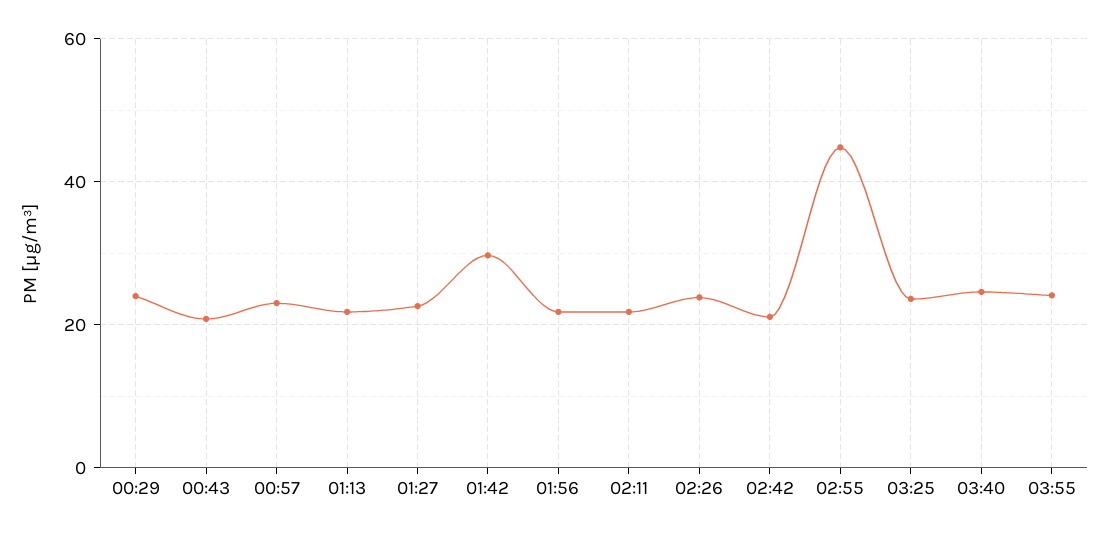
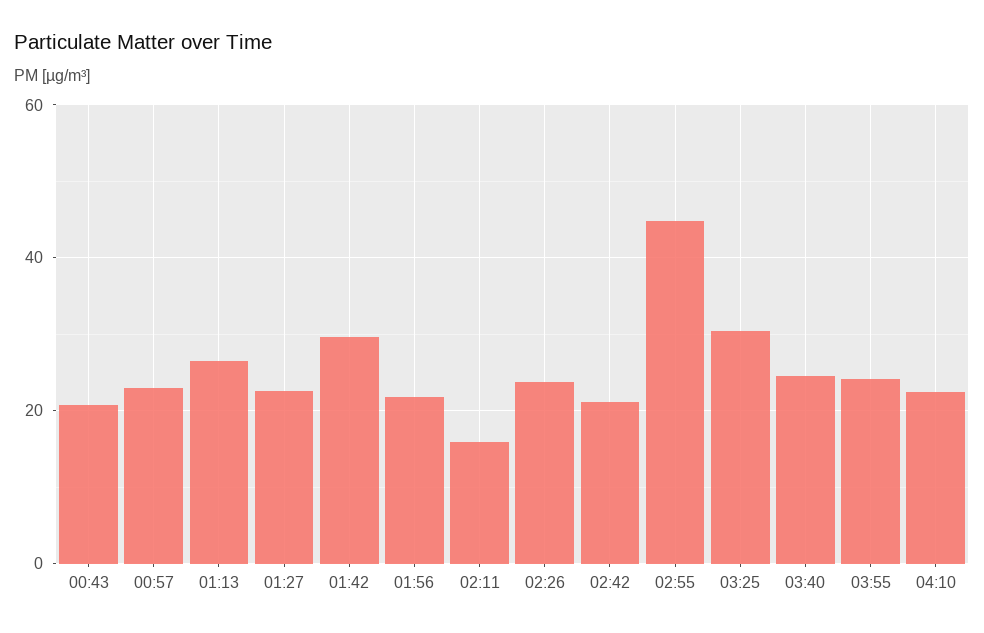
00:29: 24 -> none
01:13: 22 -> 26
02:11: 22 -> 16
03:25: 24 -> 30
04:10: none -> 22

